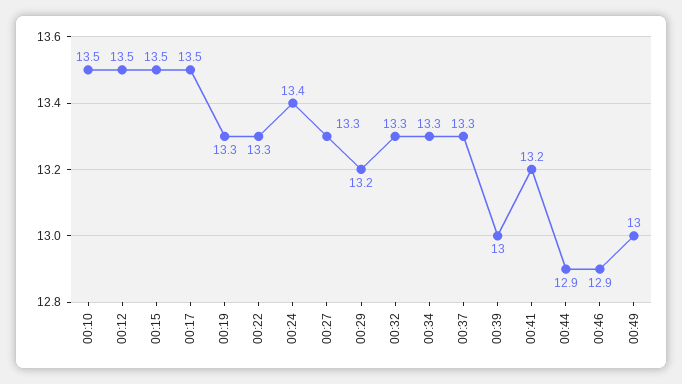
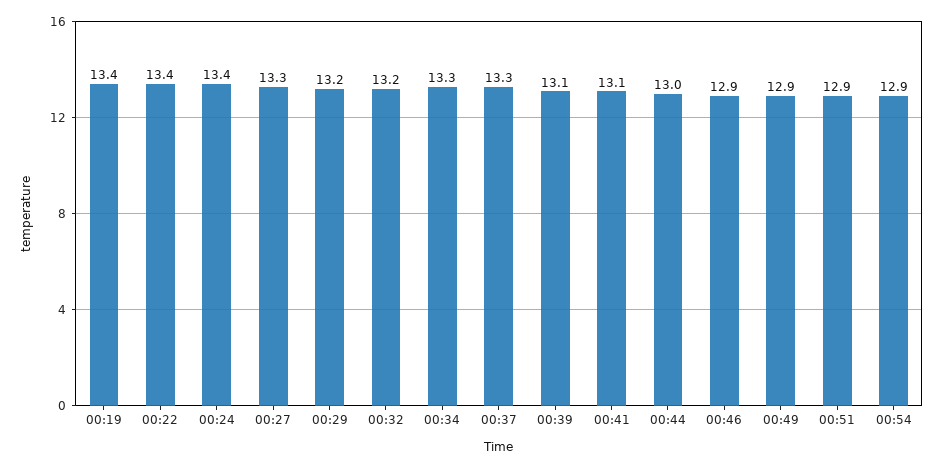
00:10: 13.5 -> none
00:12: 13.5 -> none
00:15: 13.5 -> none
00:17: 13.5 -> none
00:19: 13.3 -> 13.4
00:22: 13.3 -> 13.4
00:32: 13.3 -> 13.2
00:39: 13 -> 13.1
00:41: 13.2 -> 13.1
00:44: 12.9 -> 13
00:49: 13 -> 12.9
00:51: none -> 12.9
00:54: none -> 12.9

